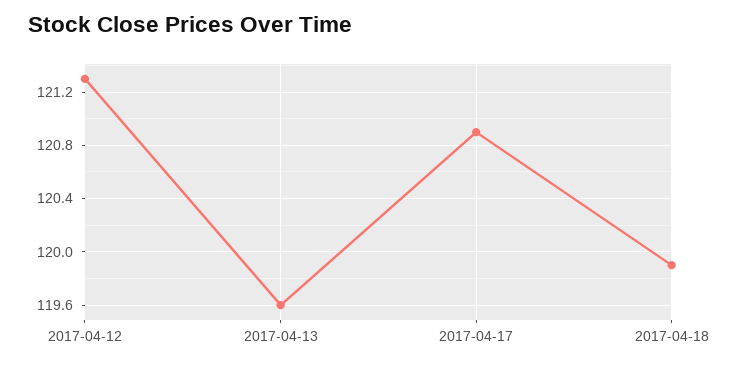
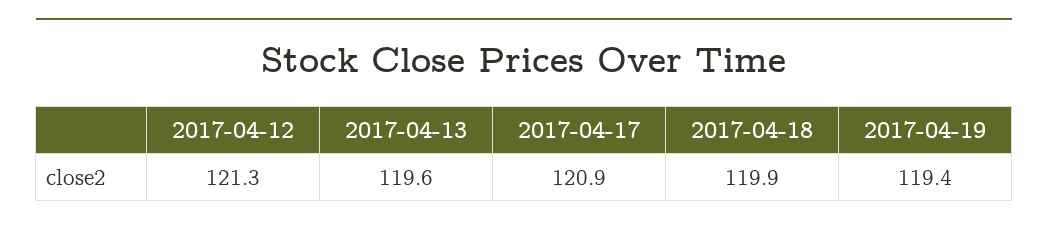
2017-04-19: none -> 119.4

